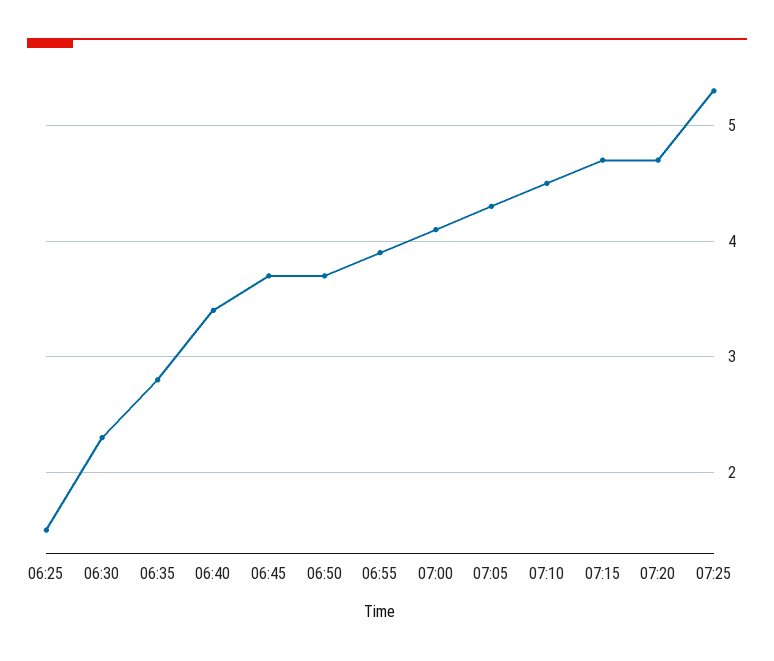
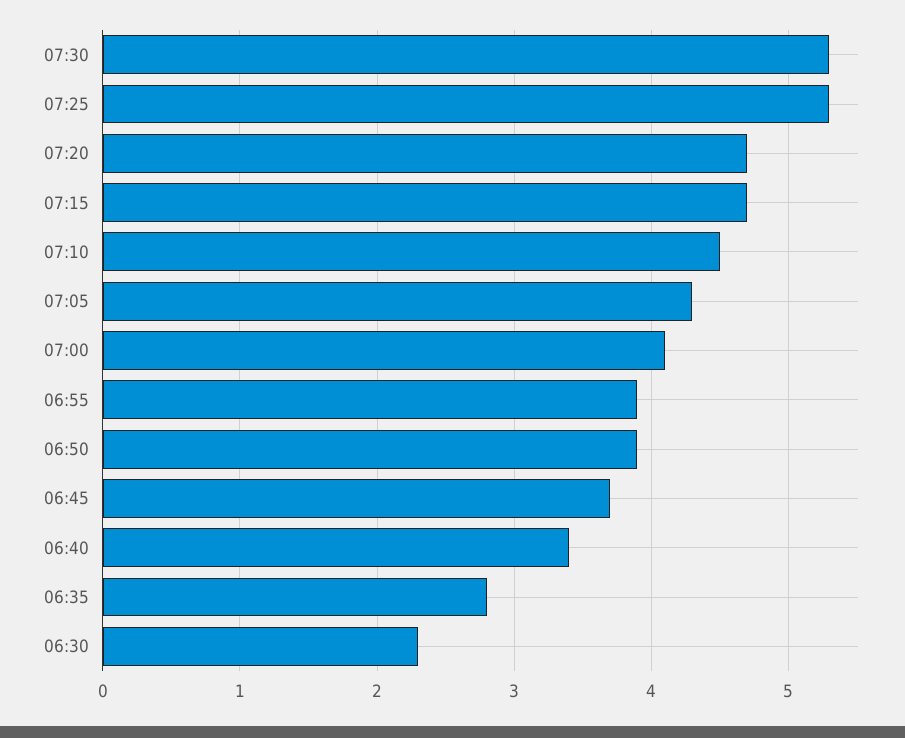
06:25: 1.5 -> none
06:50: 3.7 -> 3.9
07:30: none -> 5.3

